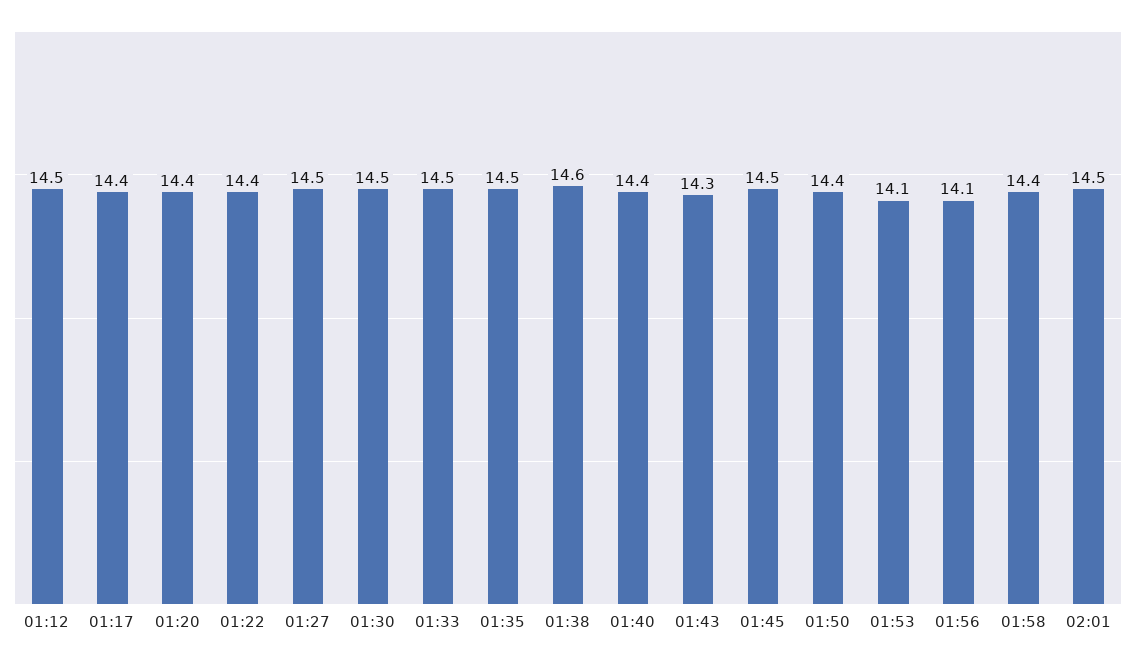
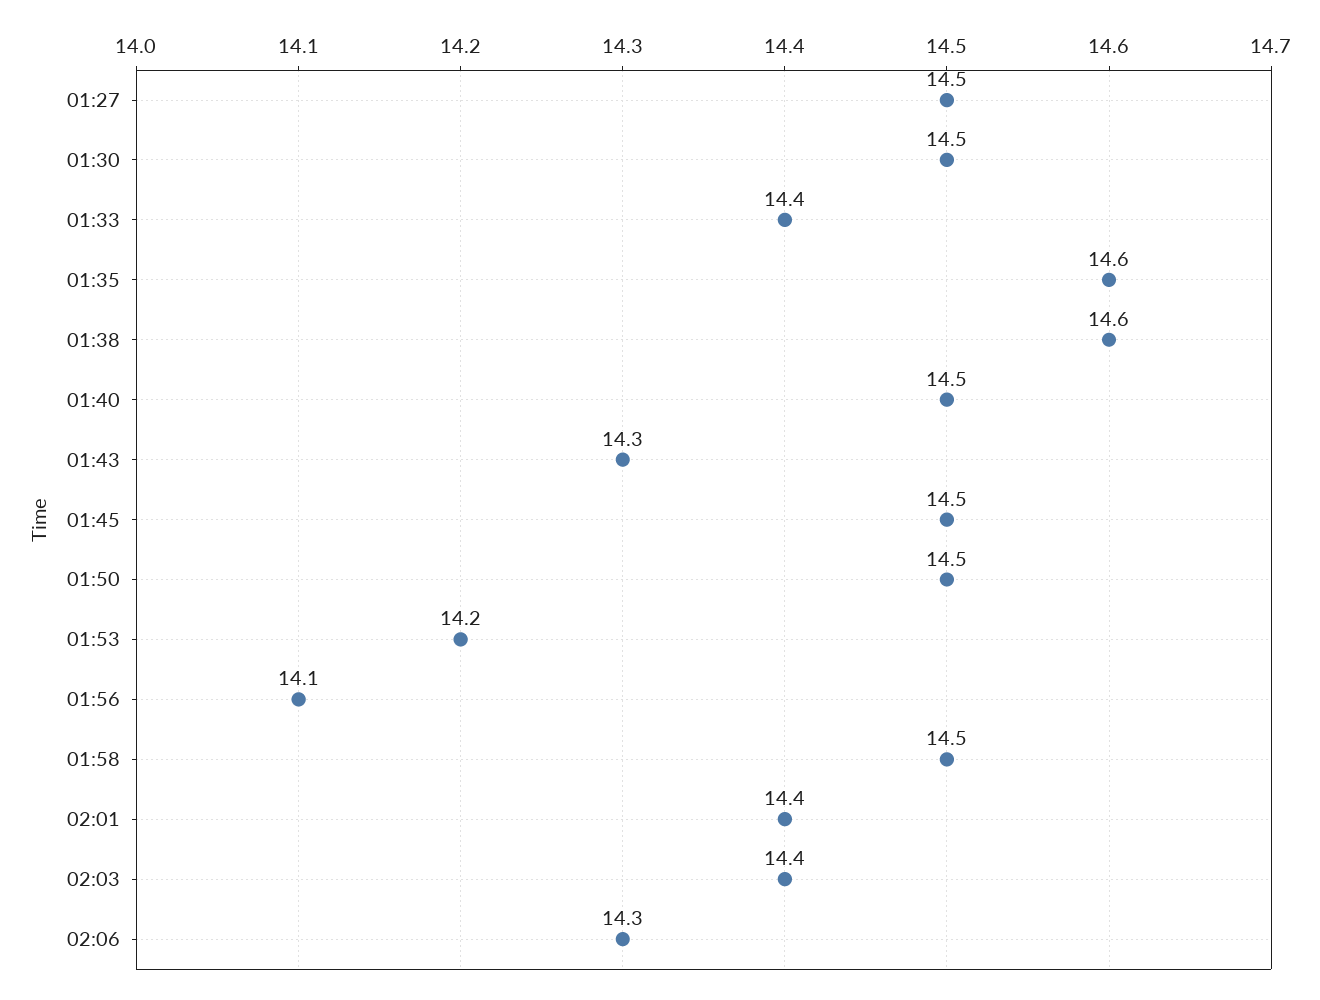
01:12: 14.5 -> none
01:17: 14.4 -> none
01:20: 14.4 -> none
01:22: 14.4 -> none
01:33: 14.5 -> 14.4
01:35: 14.5 -> 14.6
01:40: 14.4 -> 14.5
01:50: 14.4 -> 14.5
01:53: 14.1 -> 14.2
01:58: 14.4 -> 14.5
02:01: 14.5 -> 14.4
02:03: none -> 14.4
02:06: none -> 14.3

